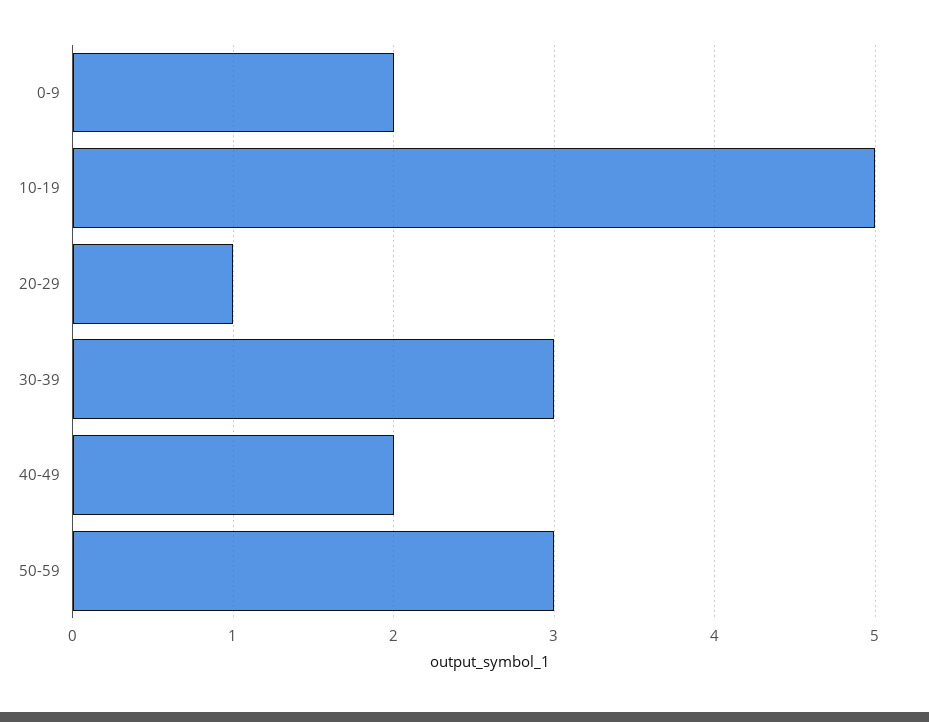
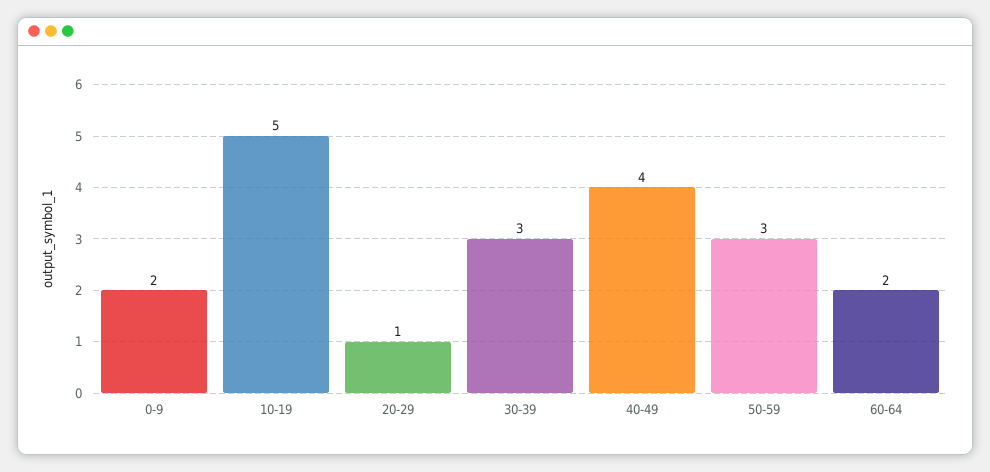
40-49: 2 -> 4
60-64: none -> 2

